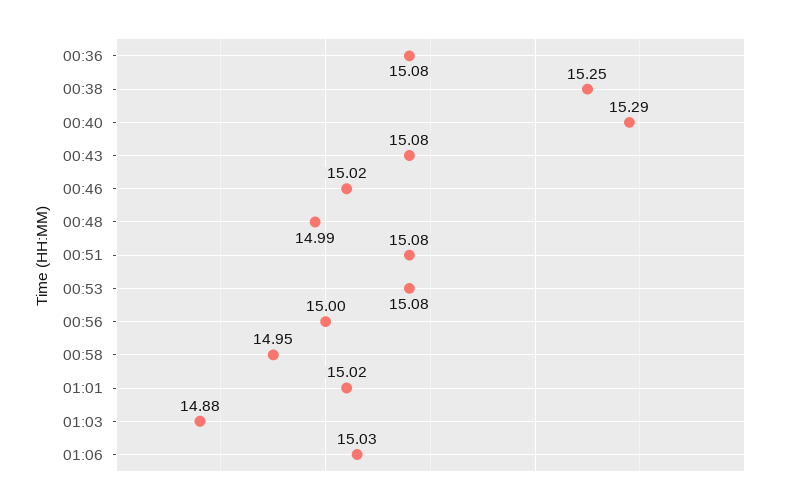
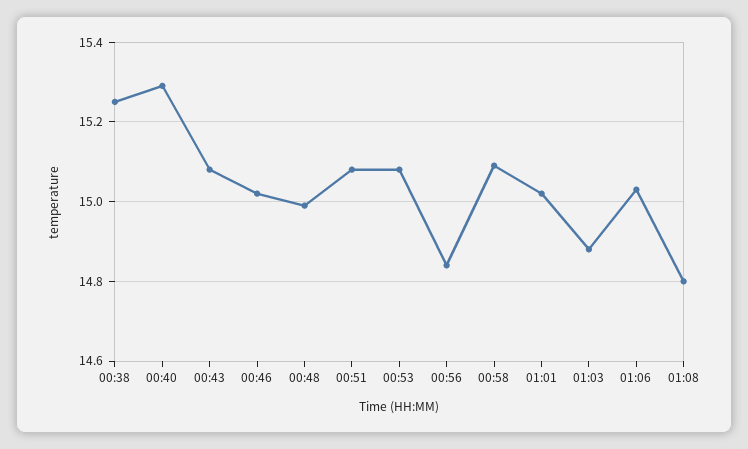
00:36: 15.08 -> none
00:56: 15 -> 14.85
00:58: 14.95 -> 15.1
01:08: none -> 14.8

